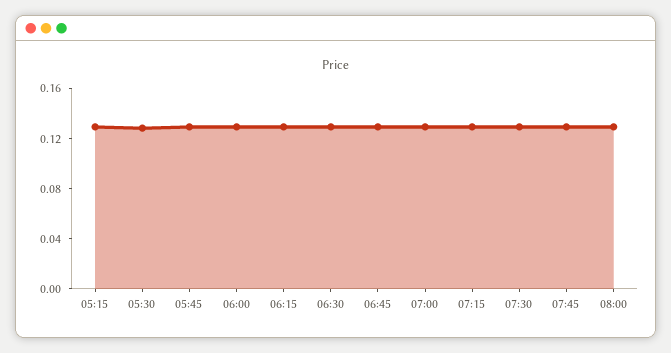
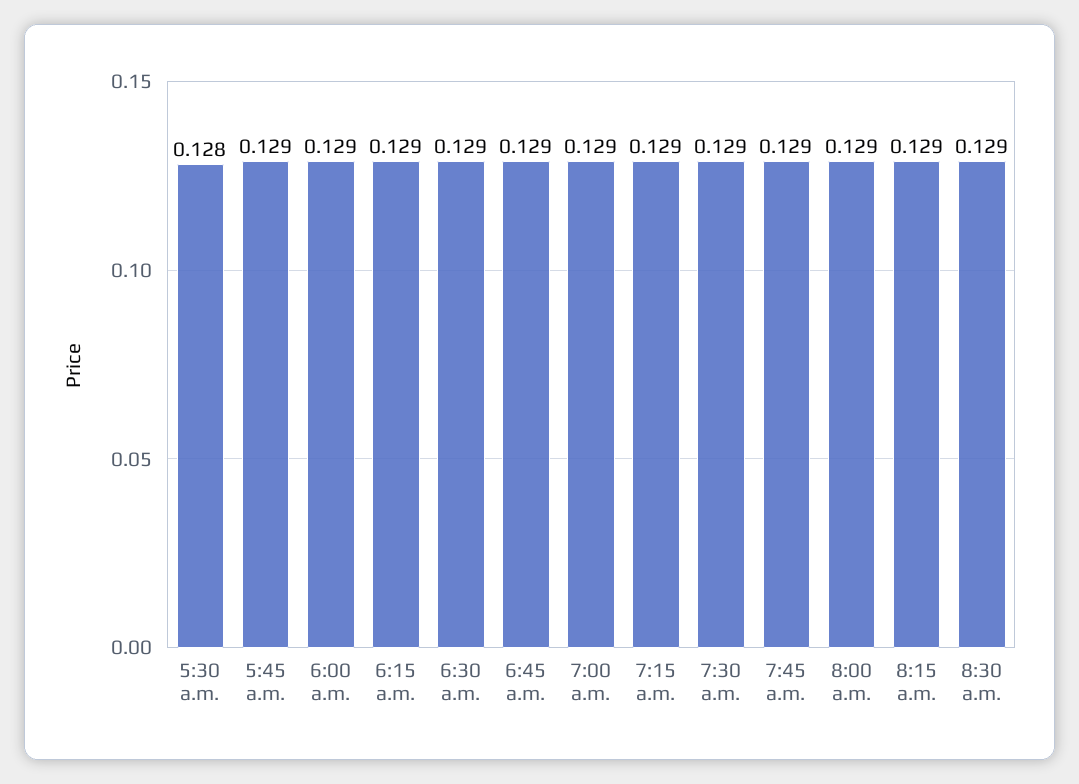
05:15: 0.13 -> none
8:15 a.m.: none -> 0.129
8:30 a.m.: none -> 0.129

